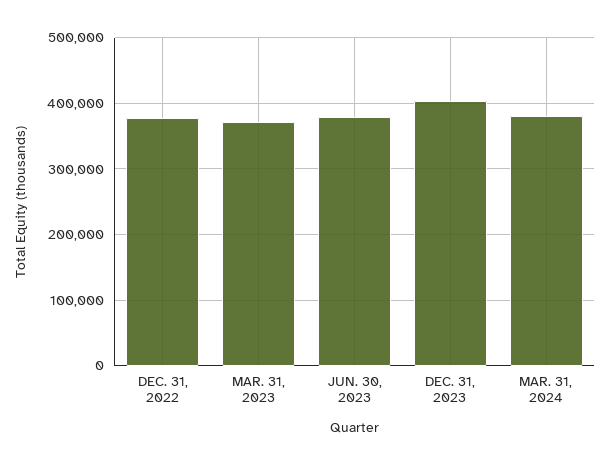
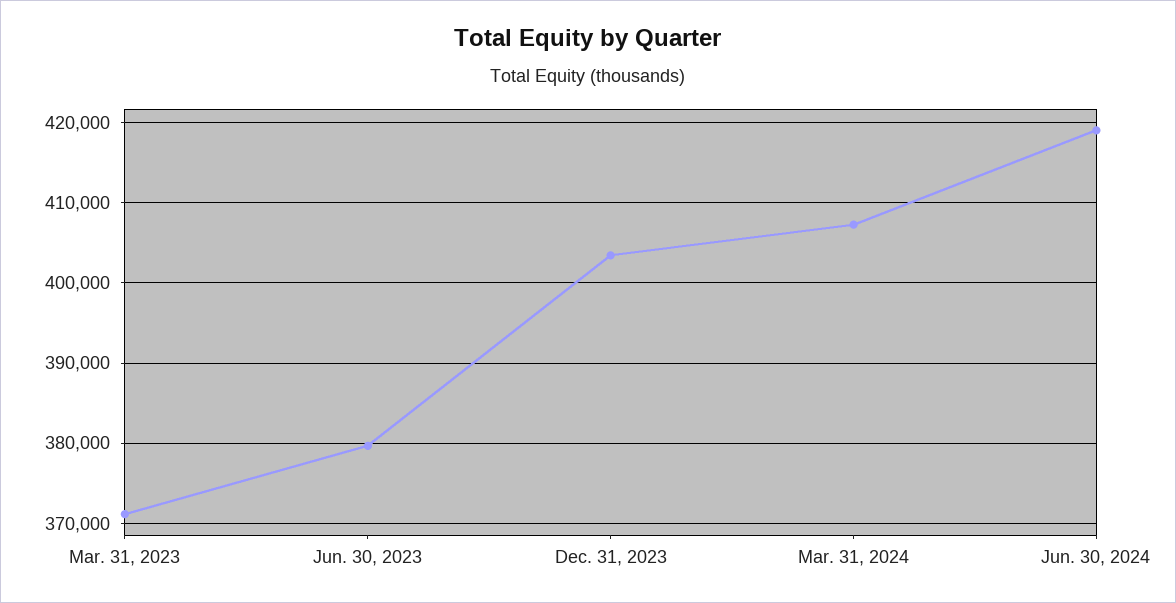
DEC. 31, 2022: 380000 -> none
MAR. 31, 2024: 380000 -> 407000
Jun. 30, 2024: none -> 419000

